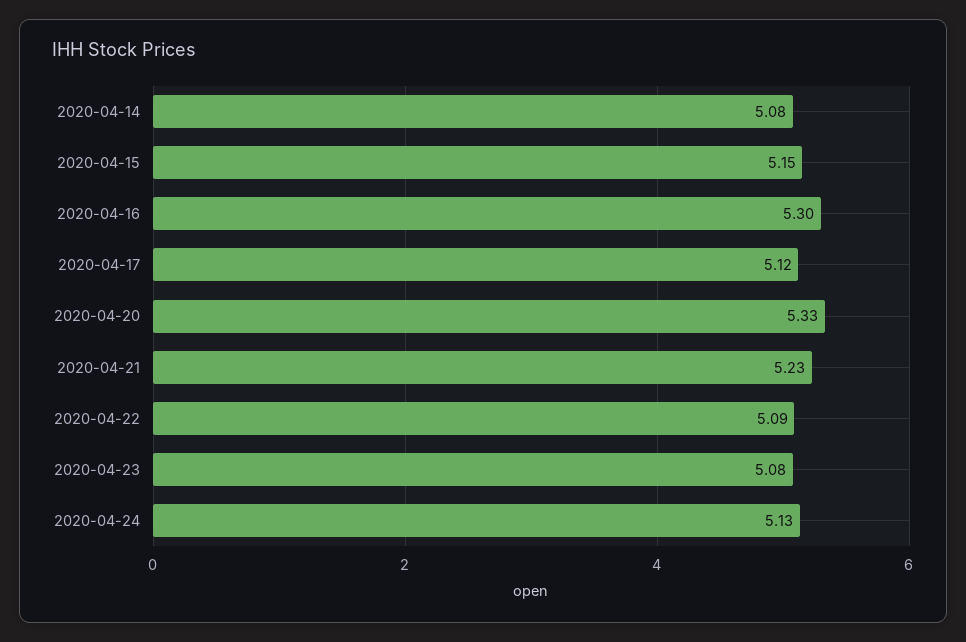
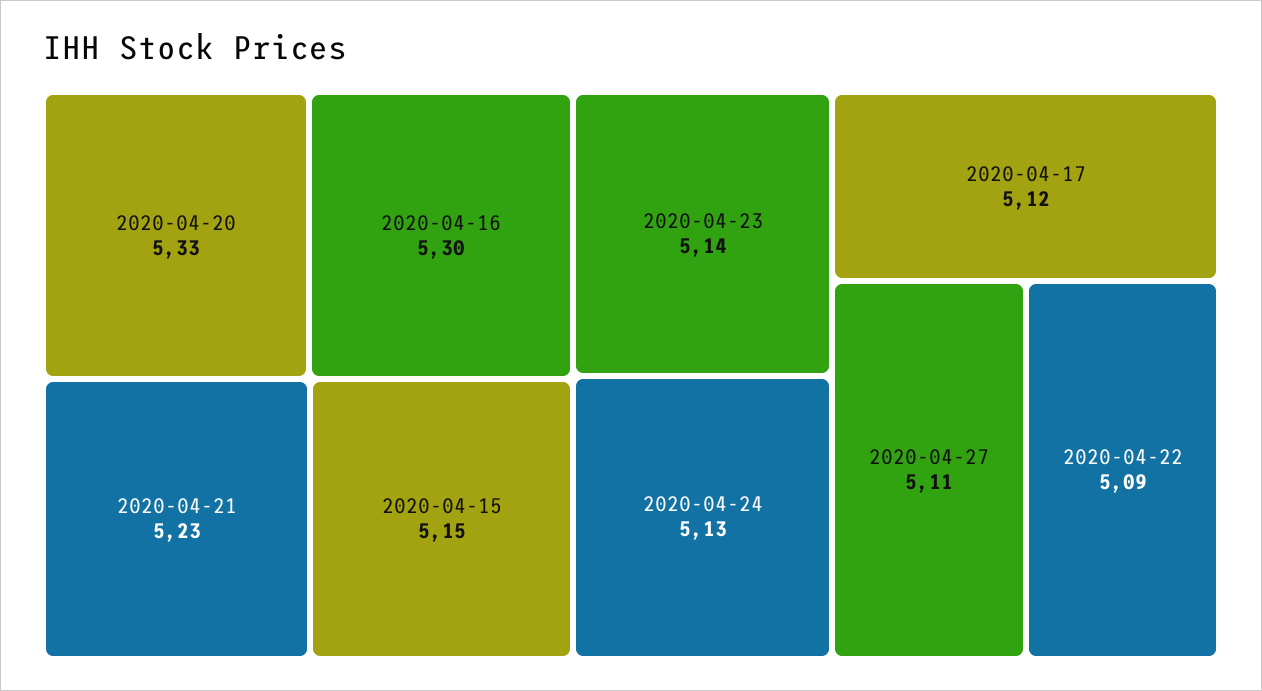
2020-04-14: 5.08 -> none
2020-04-23: 5.08 -> 5.14
2020-04-27: none -> 5.11

